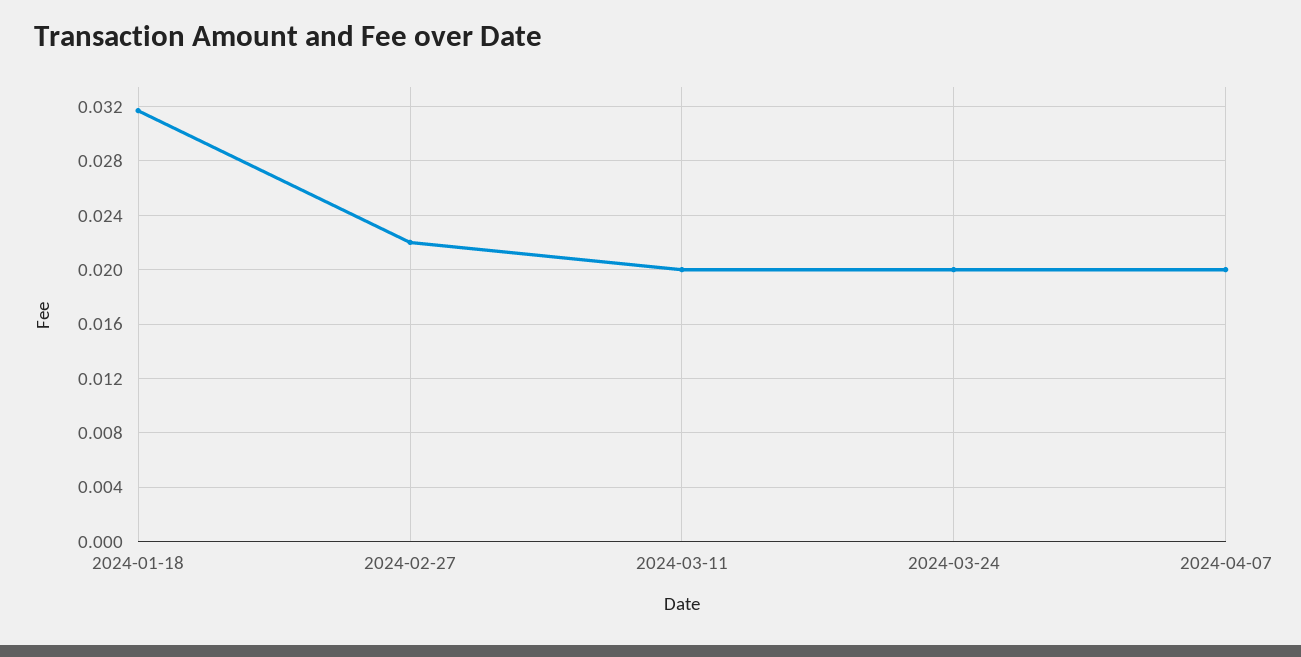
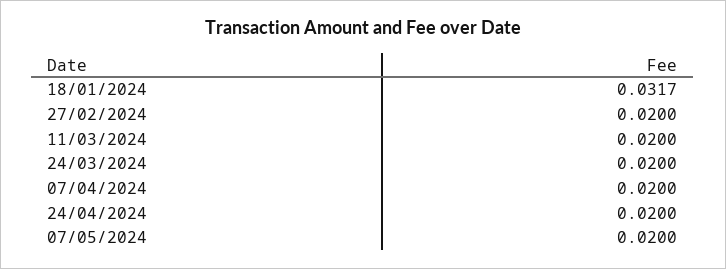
2024-02-27: 0.022 -> 0.02
24/04/2024: none -> 0.02
07/05/2024: none -> 0.02

